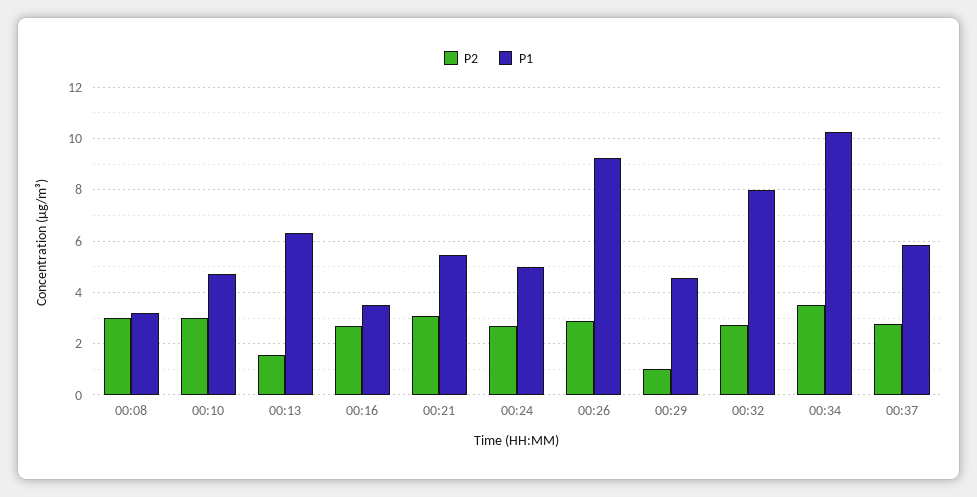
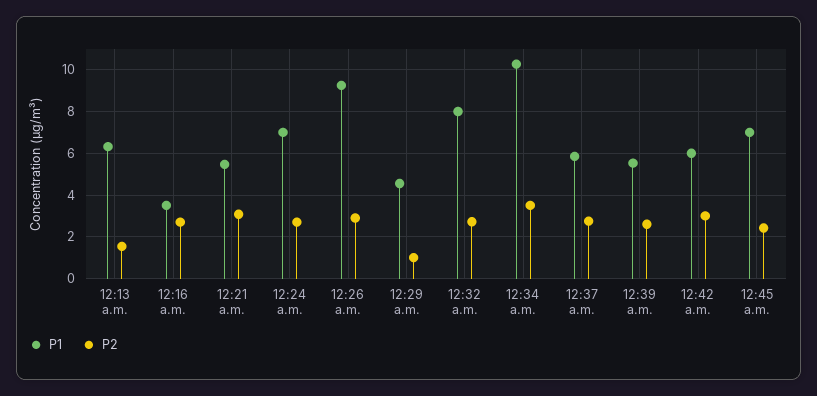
P2, 00:08: 3 -> none
P1, 00:08: 3.25 -> none
P2, 00:10: 3 -> none
P1, 00:10: 4.75 -> none
P1, 00:24: 5 -> 7
P1, 12:39 a.m.: none -> 5.5
P2, 12:39 a.m.: none -> 2.5
P1, 12:42 a.m.: none -> 6
P2, 12:42 a.m.: none -> 3
P1, 12:45 a.m.: none -> 7
P2, 12:45 a.m.: none -> 2.5

